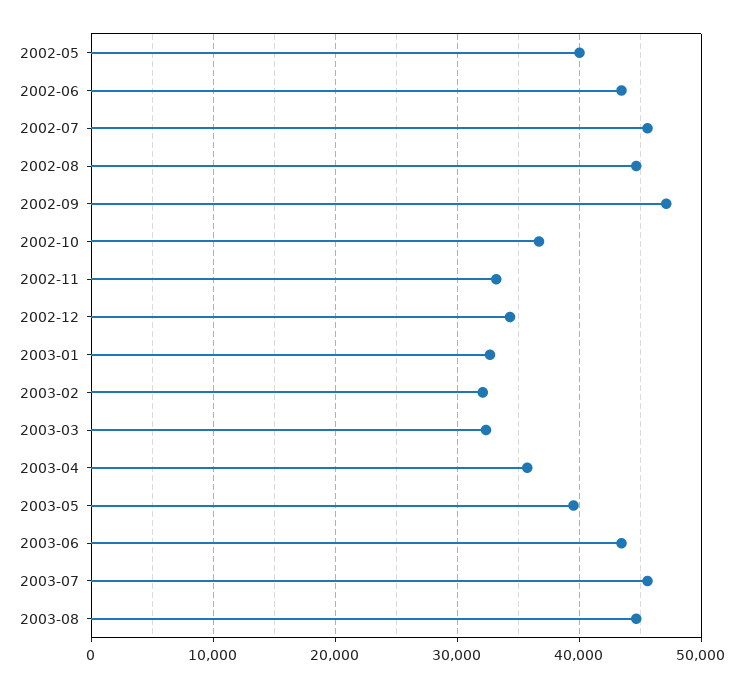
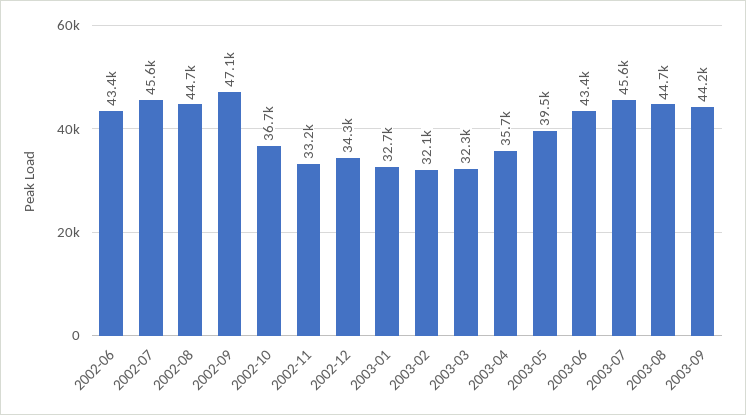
2002-05: 40000 -> none
2003-09: none -> 44200

